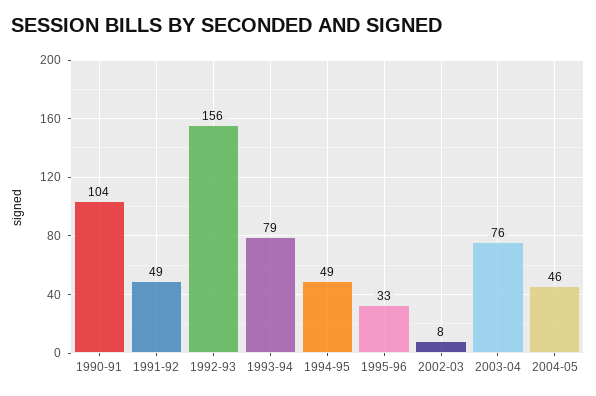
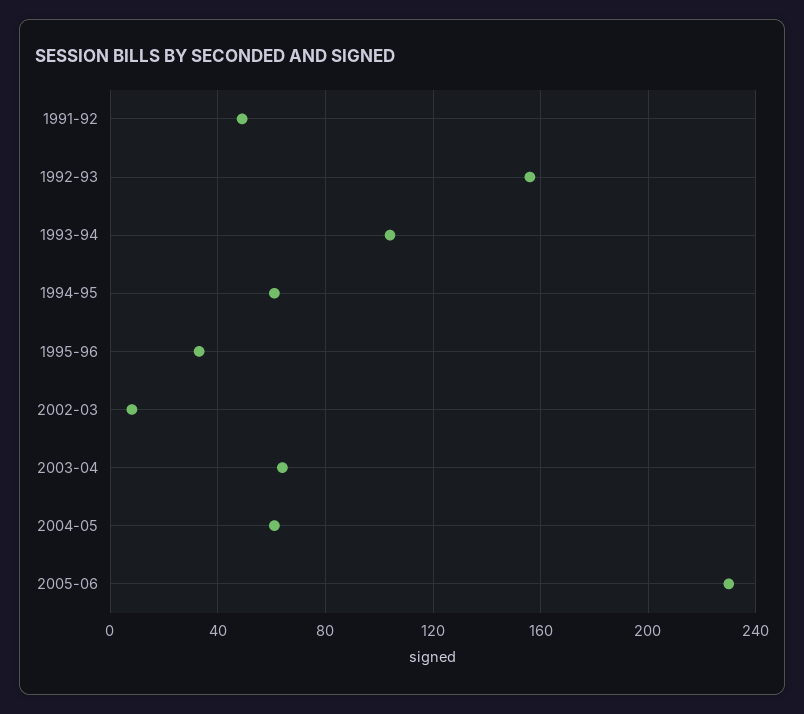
1990-91: 104 -> none
1993-94: 79 -> 105
1994-95: 49 -> 60
2003-04: 76 -> 65
2004-05: 46 -> 60
2005-06: none -> 230

